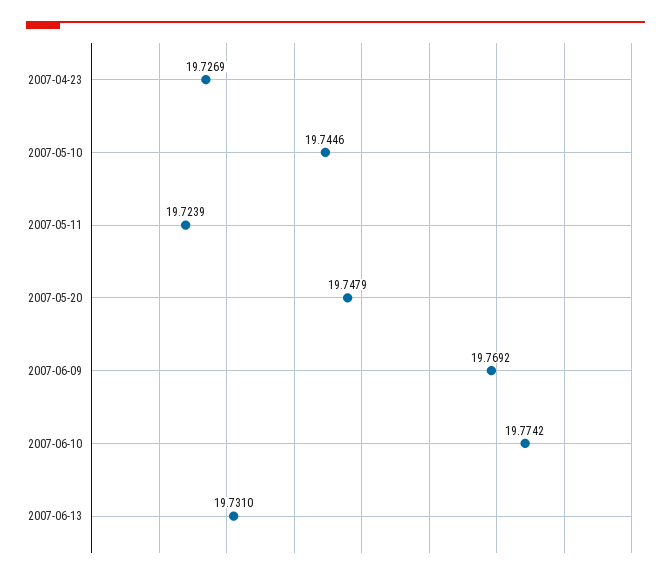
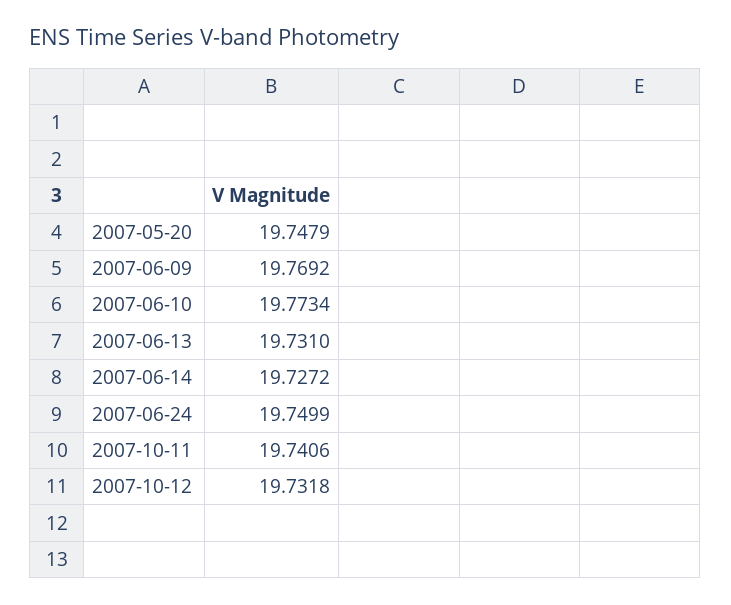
2007-04-23: 19.7269 -> none
2007-05-10: 19.7446 -> none
2007-05-11: 19.7239 -> none
2007-06-10: 19.7742 -> 19.7734
2007-06-14: none -> 19.7272
2007-06-24: none -> 19.7499
2007-10-11: none -> 19.7406
2007-10-12: none -> 19.7318

